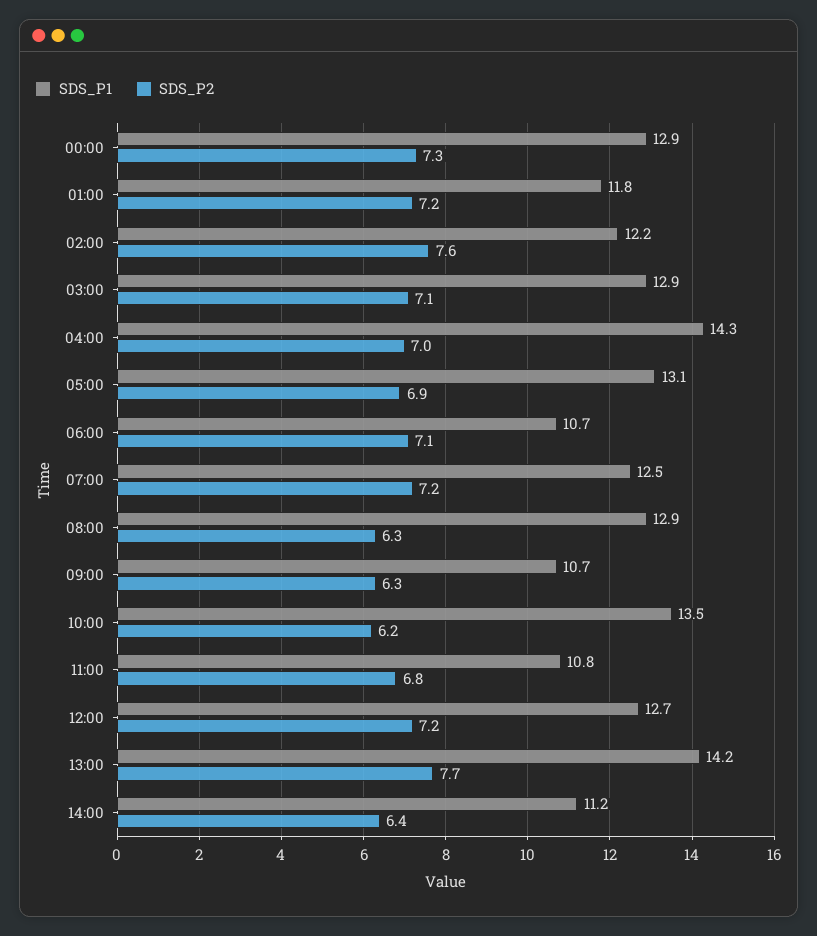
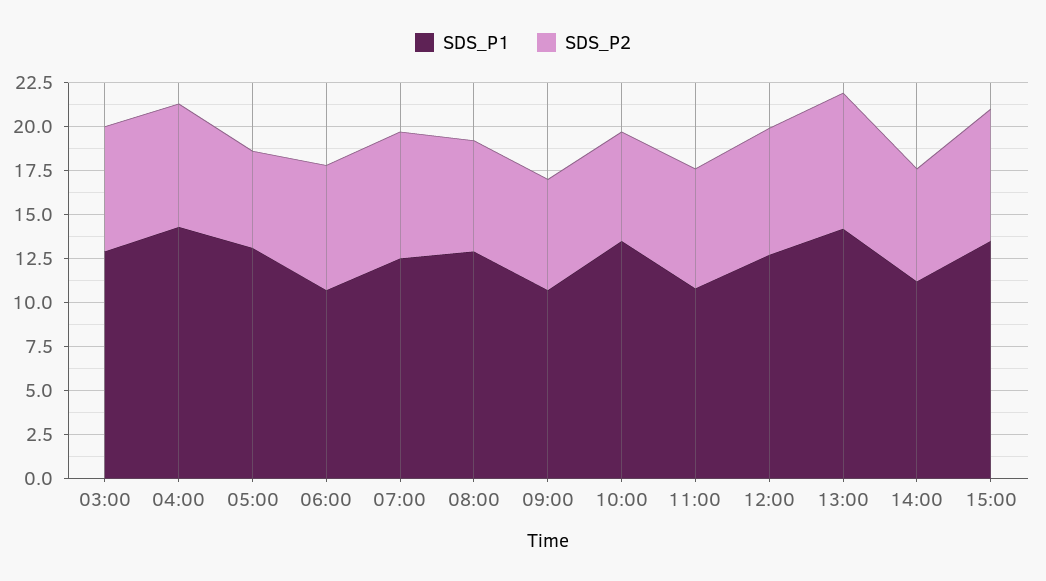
SDS_P1, 00:00: 12.9 -> none
SDS_P2, 00:00: 7.3 -> none
SDS_P1, 01:00: 11.8 -> none
SDS_P2, 01:00: 7.2 -> none
SDS_P1, 02:00: 12.2 -> none
SDS_P2, 02:00: 7.6 -> none
SDS_P2, 05:00: 6.9 -> 5.5
SDS_P1, 15:00: none -> 13.5
SDS_P2, 15:00: none -> 7.5

